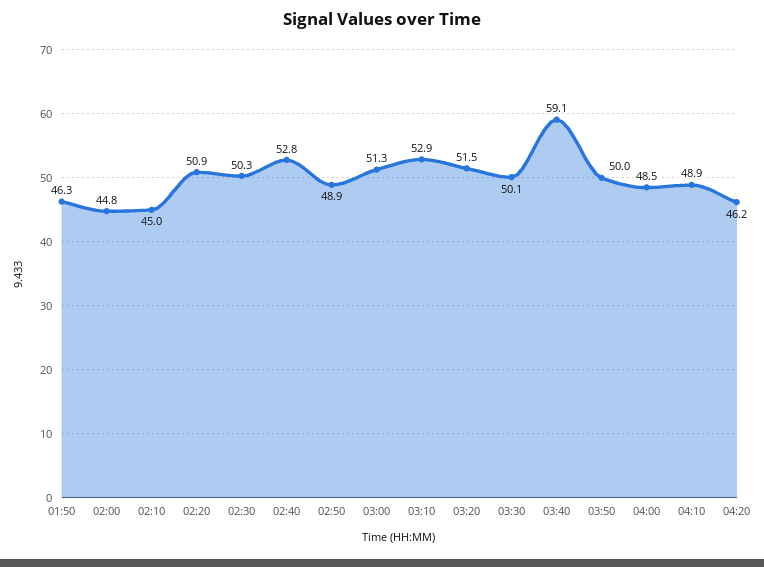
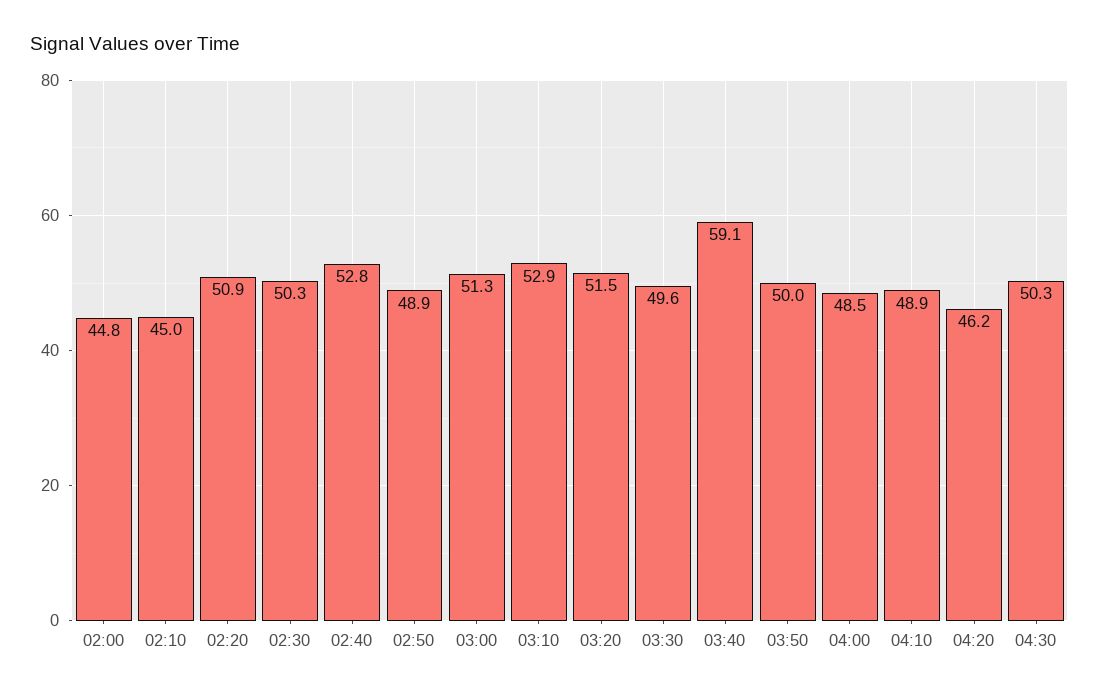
01:50: 46.3 -> none
03:30: 50.1 -> 49.6
04:30: none -> 50.3

